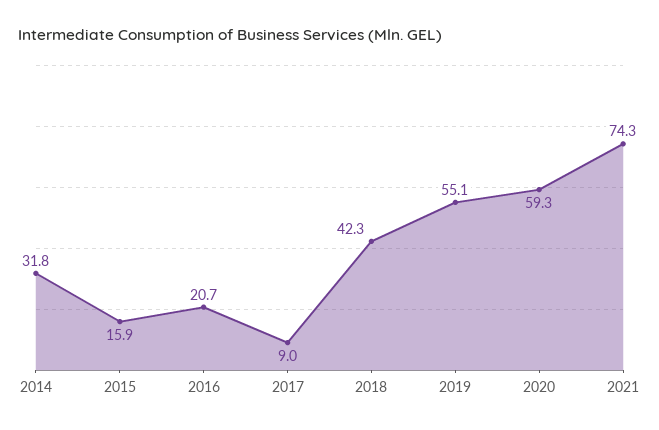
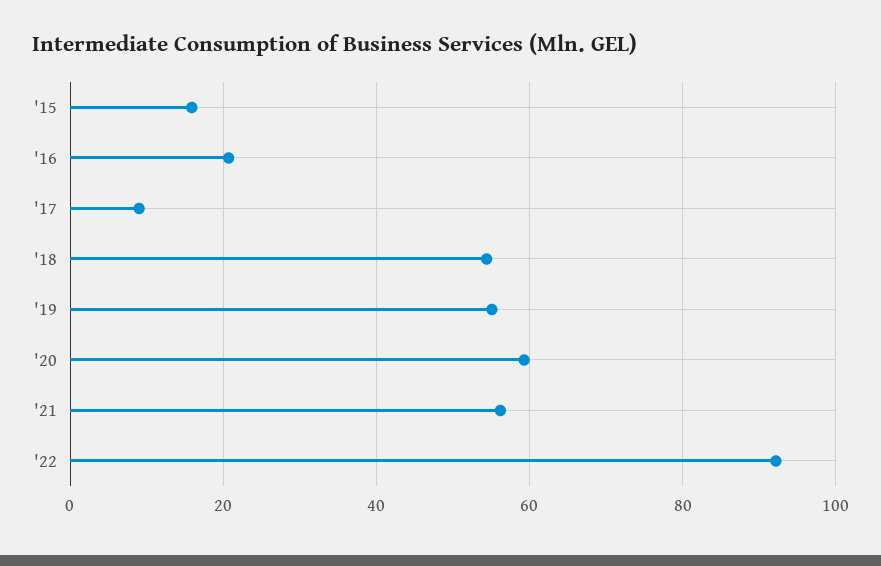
2014: 31.8 -> none
2018: 42.3 -> 54
2021: 74.3 -> 56
'22: none -> 92

